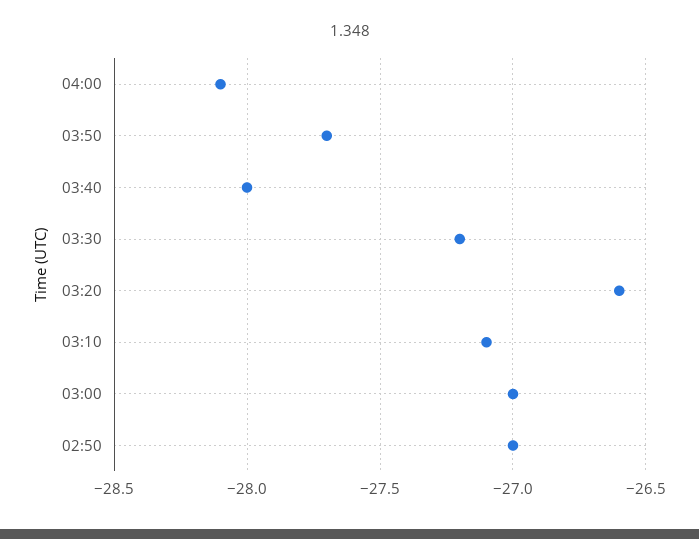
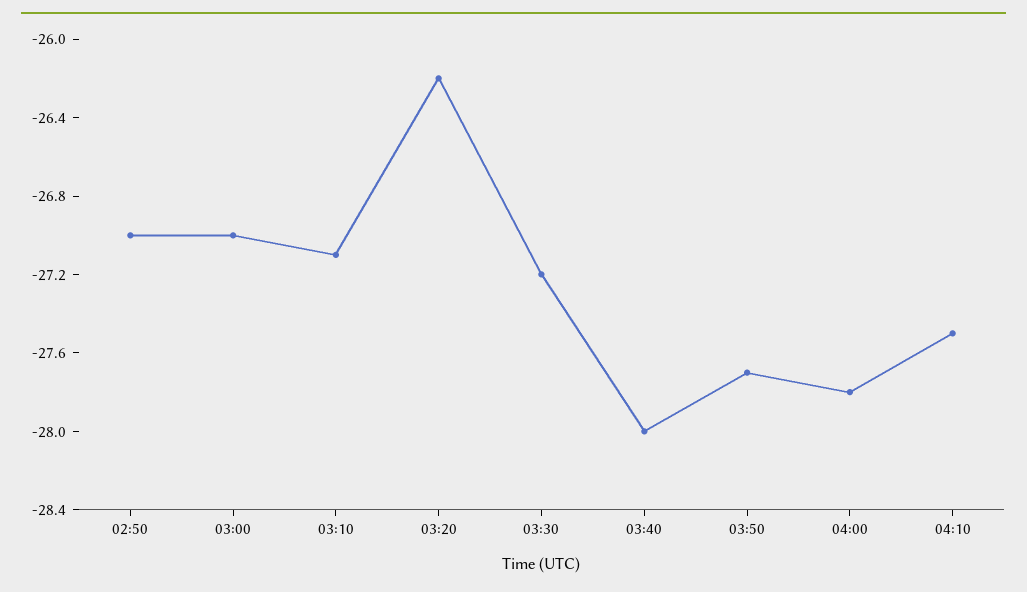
04:00: -28.1 -> -27.8
03:20: -26.6 -> -26.2
04:10: none -> -27.5

